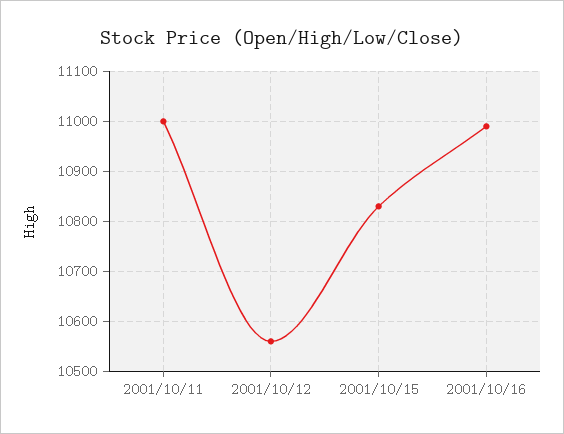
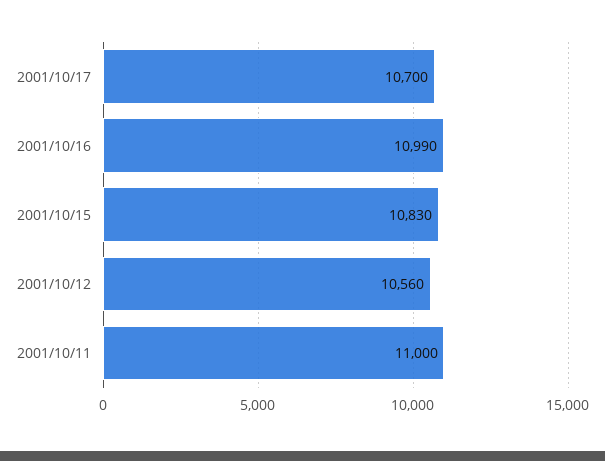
2001/10/17: none -> 10700

